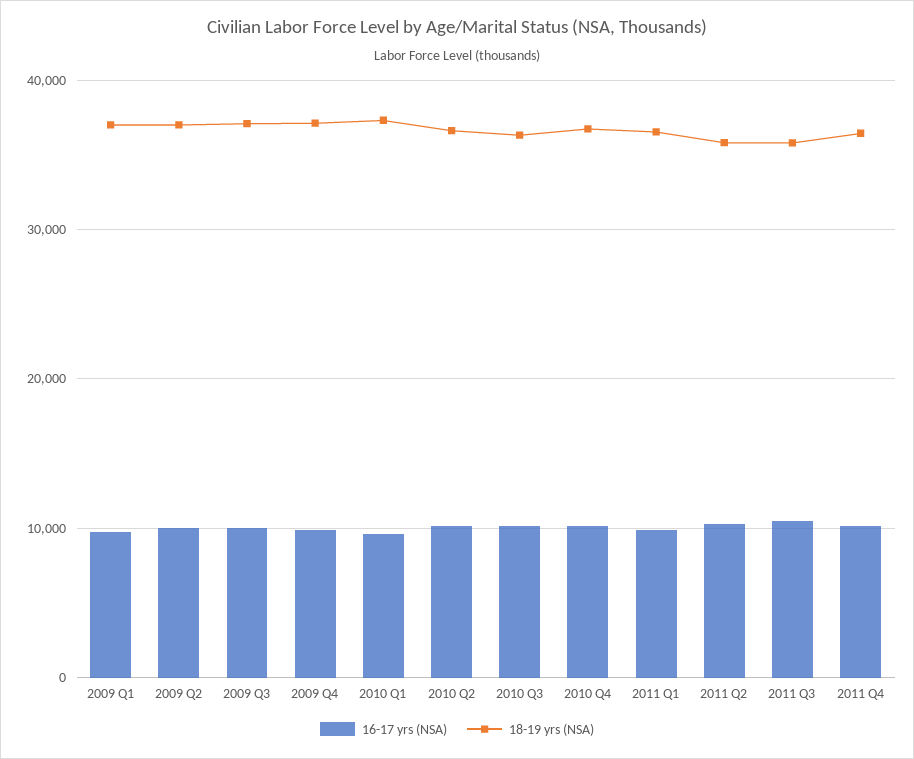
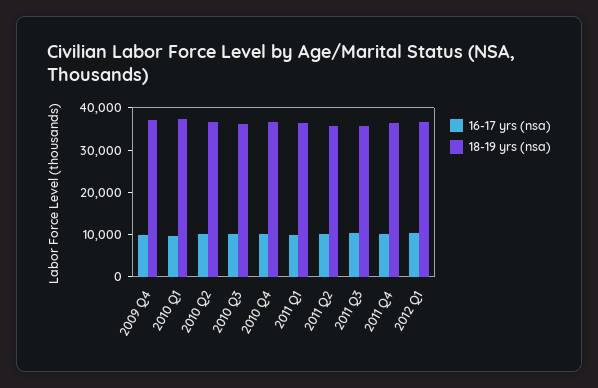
16-17 yrs (NSA), 2009 Q1: 10000 -> none
18-19 yrs (NSA), 2009 Q1: 37000 -> none
16-17 yrs (NSA), 2009 Q2: 10000 -> none
18-19 yrs (NSA), 2009 Q2: 37000 -> none
16-17 yrs (NSA), 2009 Q3: 10000 -> none
18-19 yrs (NSA), 2009 Q3: 37000 -> none
16-17 yrs (NSA), 2012 Q1: none -> 10000
18-19 yrs (NSA), 2012 Q1: none -> 36000

